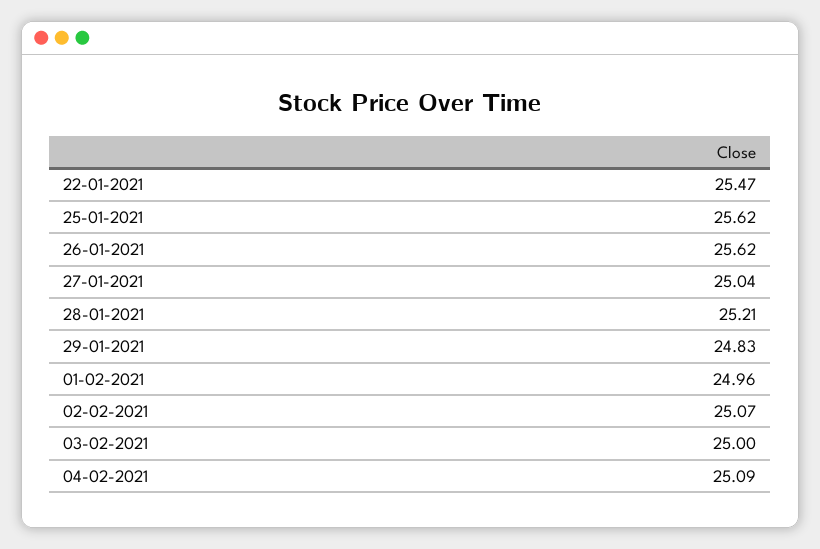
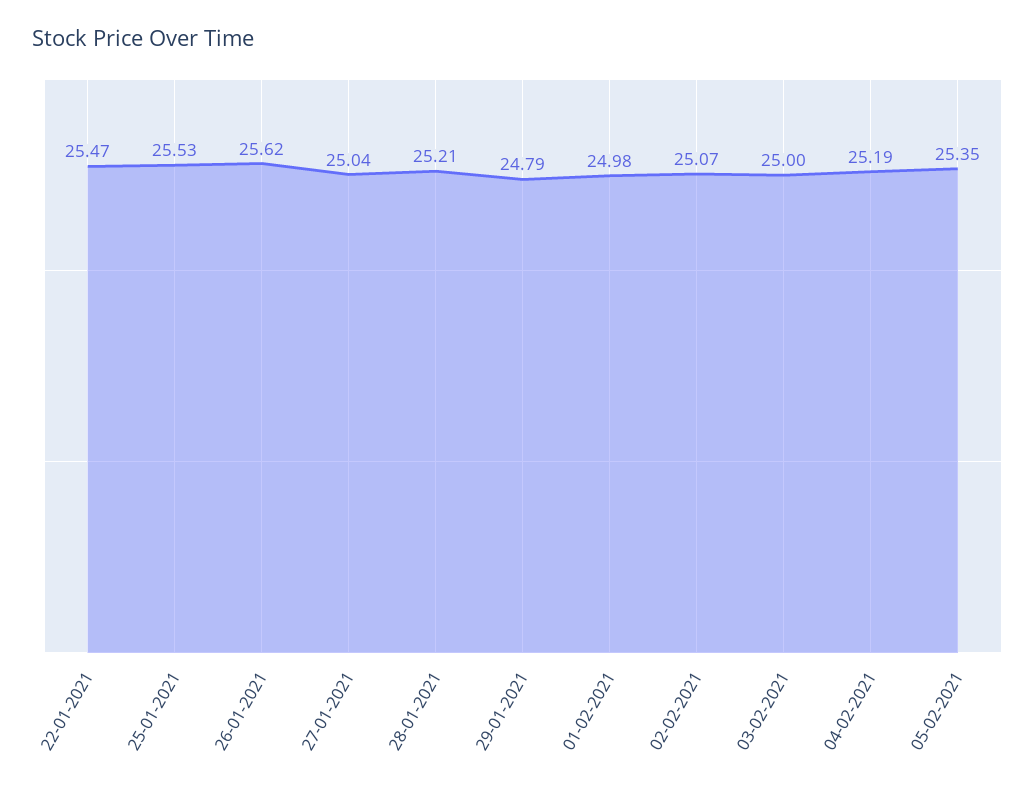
25-01-2021: 25.62 -> 25.53
29-01-2021: 24.83 -> 24.79
01-02-2021: 24.96 -> 24.98
04-02-2021: 25.09 -> 25.19
05-02-2021: none -> 25.35

